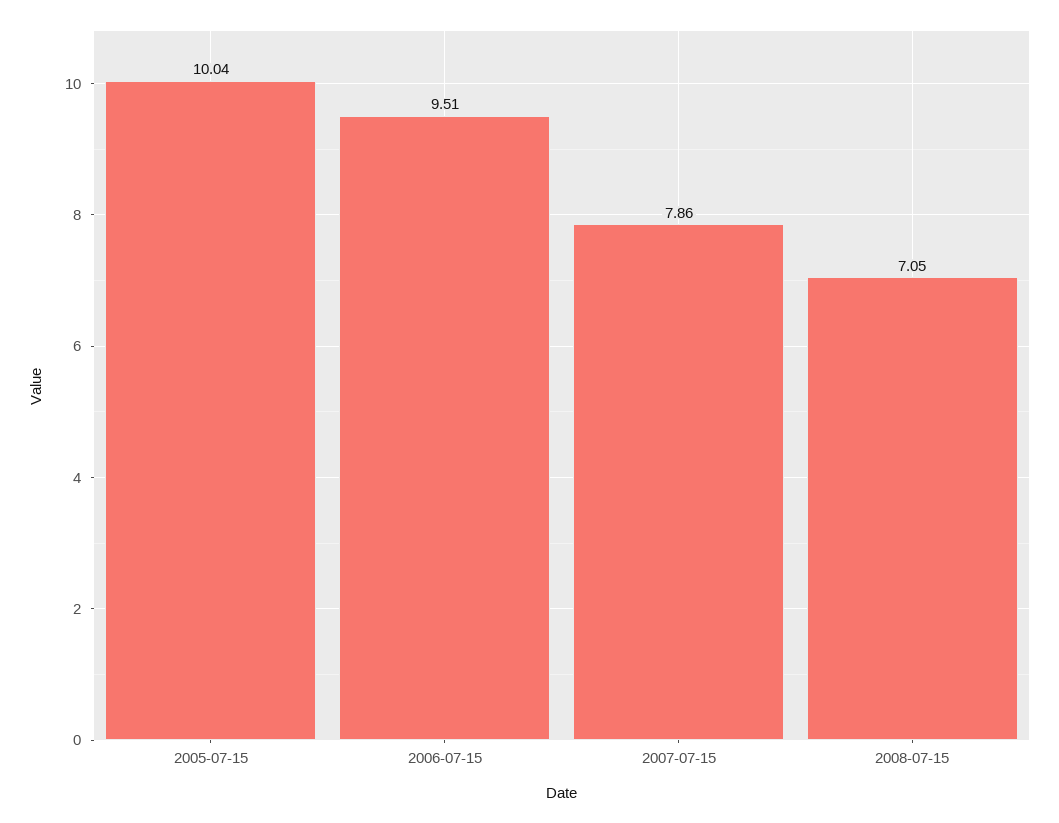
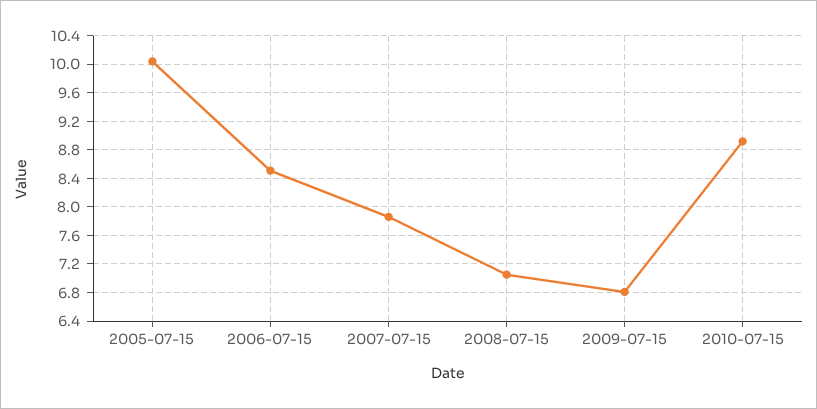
2006-07-15: 9.51 -> 8.5
2009-07-15: none -> 6.8
2010-07-15: none -> 8.9

